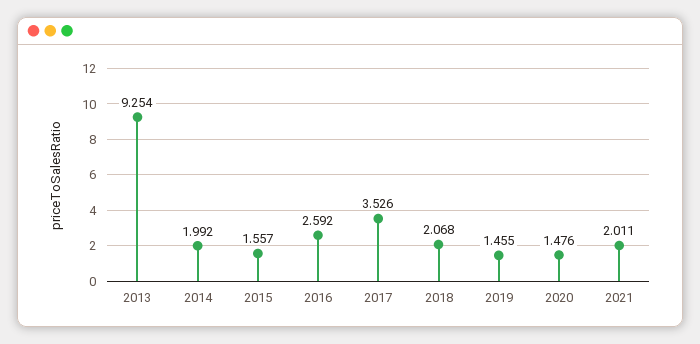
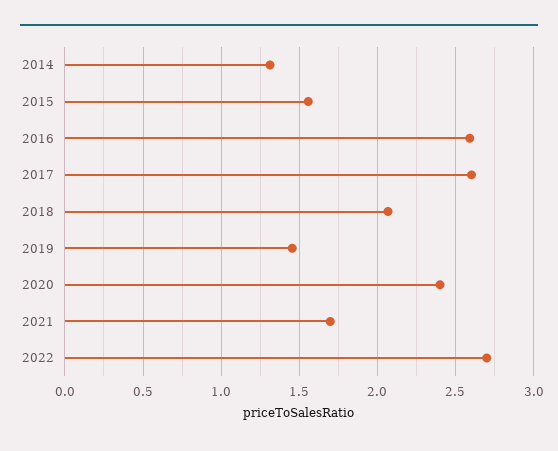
2013: 9.254 -> none
2014: 1.992 -> 1.3
2017: 3.526 -> 2.6
2020: 1.476 -> 2.4
2021: 2.011 -> 1.7
2022: none -> 2.7

